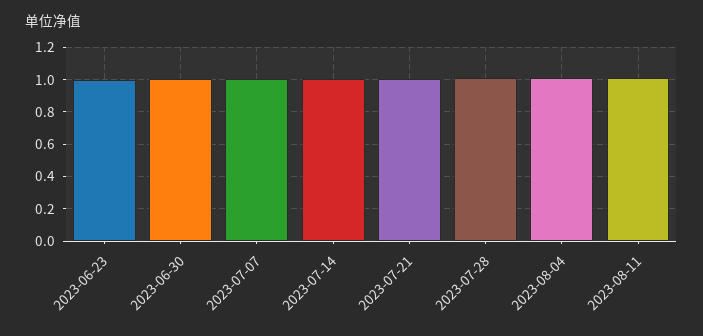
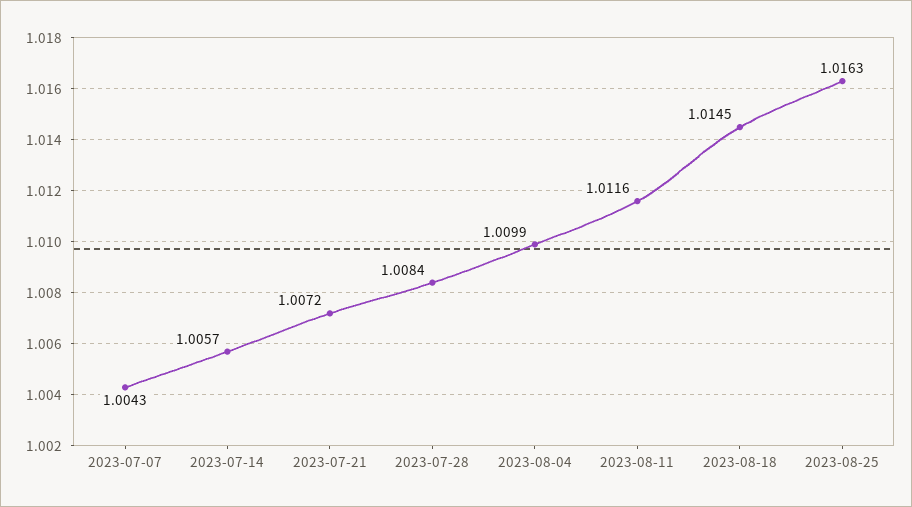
2023-06-23: 1 -> none
2023-06-30: 1 -> none
2023-08-18: none -> 1.0145
2023-08-25: none -> 1.0163

